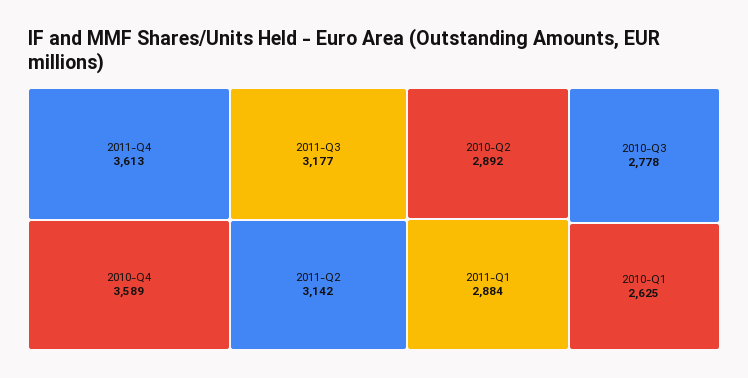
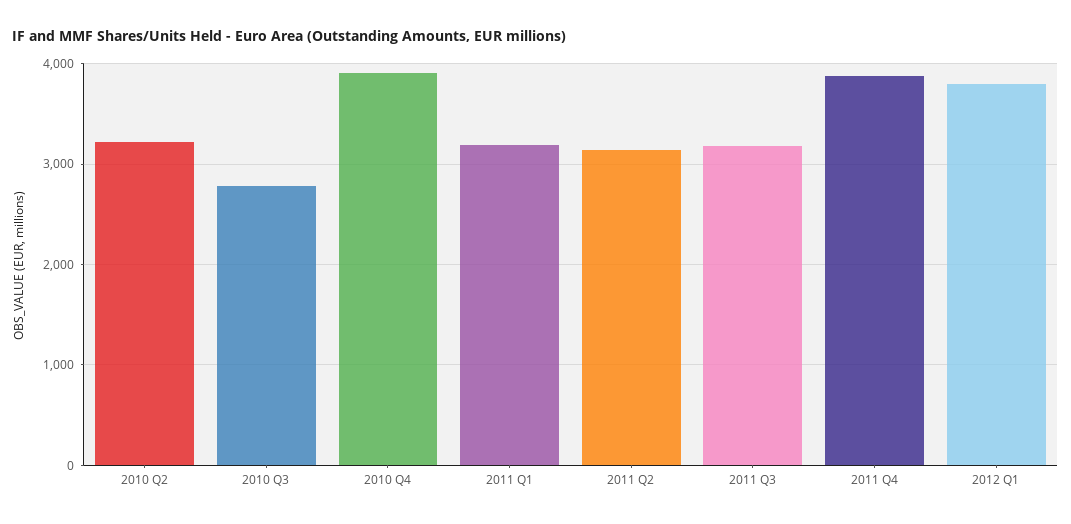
2011-Q4: 3613 -> 3900
2010-Q4: 3589 -> 3900
2010-Q2: 2892 -> 3200
2011-Q1: 2884 -> 3200
2010-Q1: 2625 -> none
2012 Q1: none -> 3800

